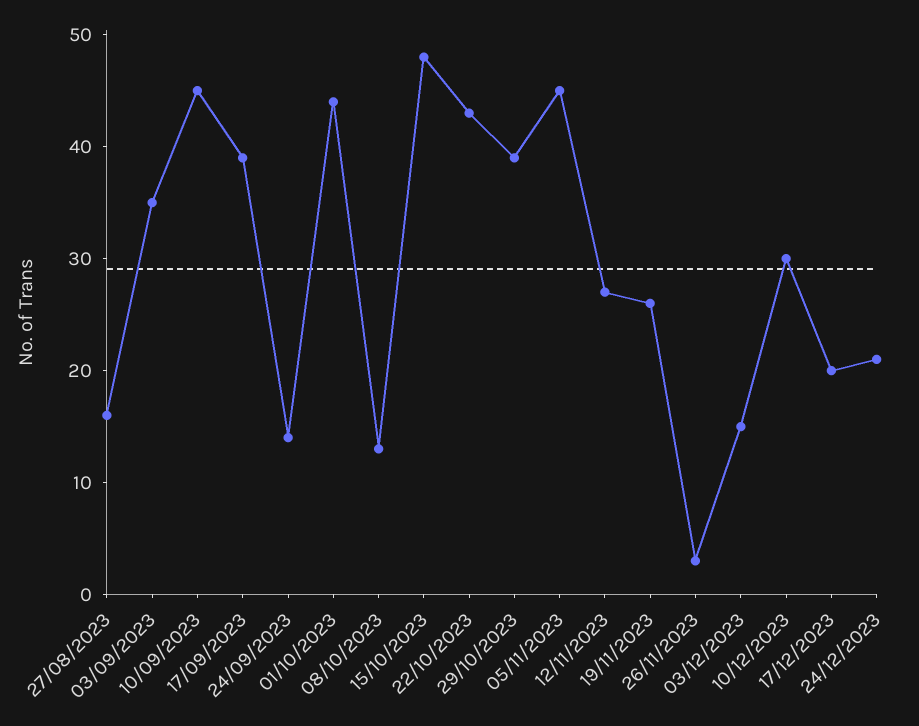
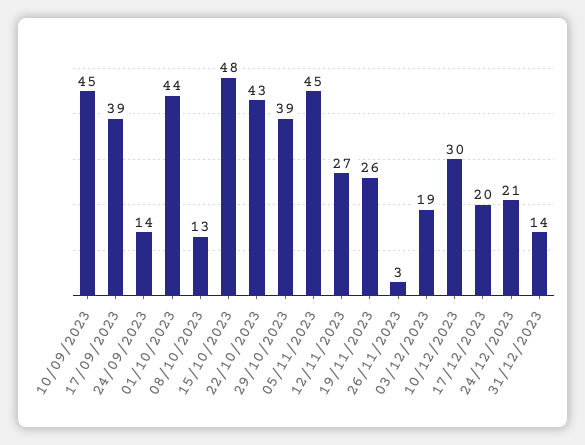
27/08/2023: 16 -> none
03/09/2023: 35 -> none
03/12/2023: 15 -> 19
31/12/2023: none -> 14

